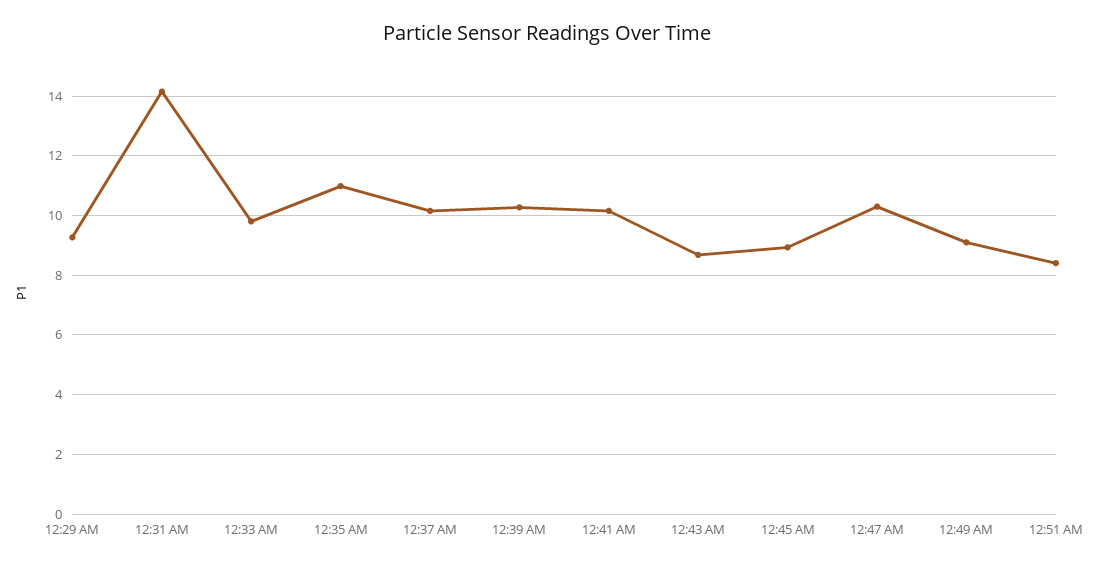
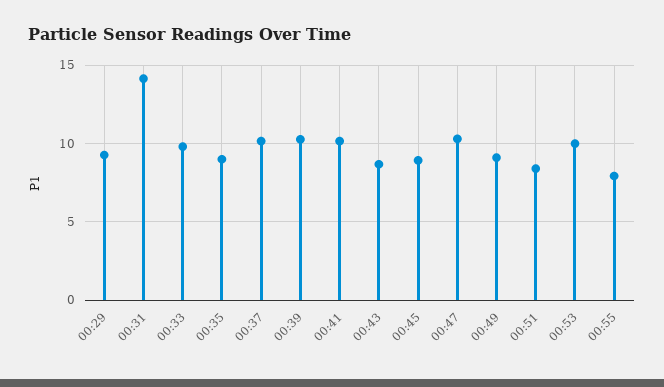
12:35 AM: 11 -> 9
00:53: none -> 10
00:55: none -> 8

